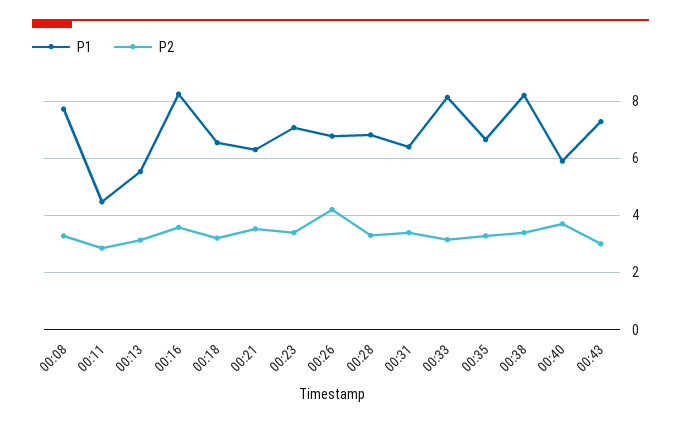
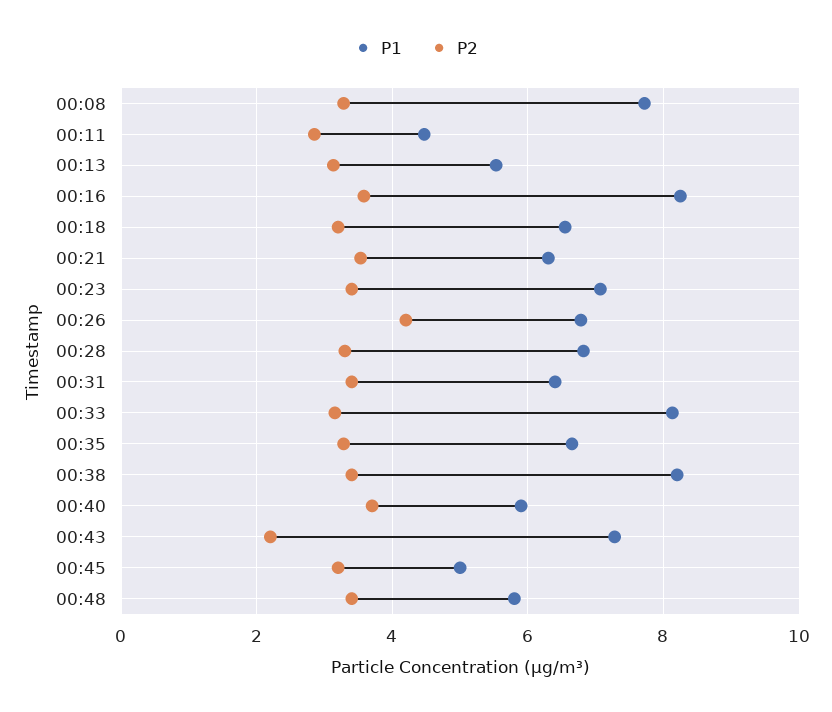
P2, 00:43: 3 -> 2.2
P1, 00:45: none -> 5
P2, 00:45: none -> 3.2
P1, 00:48: none -> 5.8
P2, 00:48: none -> 3.4

